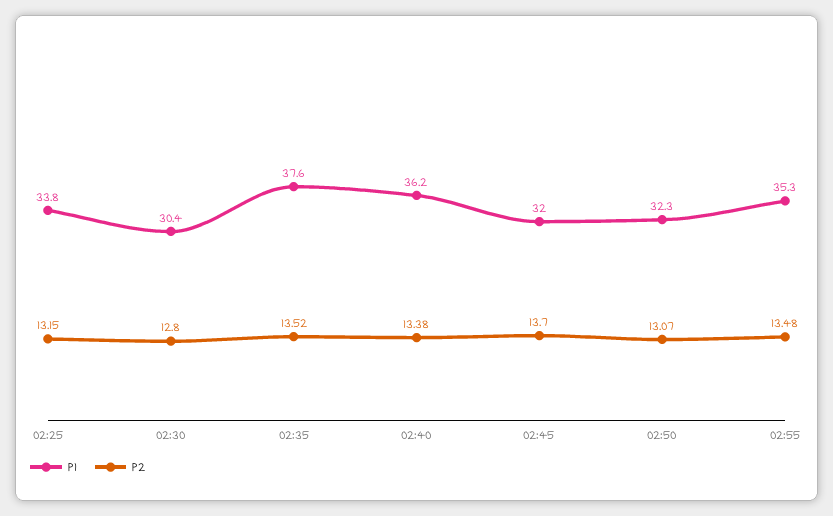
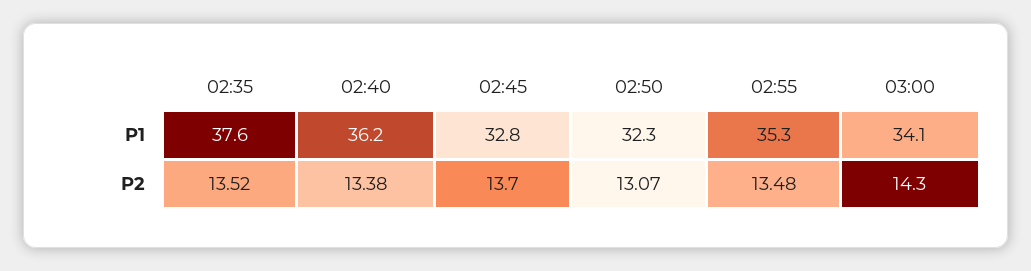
P1, 02:25: 33.8 -> none
P2, 02:25: 13.15 -> none
P1, 02:30: 30.4 -> none
P2, 02:30: 12.8 -> none
P1, 02:45: 32 -> 32.8
P1, 03:00: none -> 34.1
P2, 03:00: none -> 14.3

